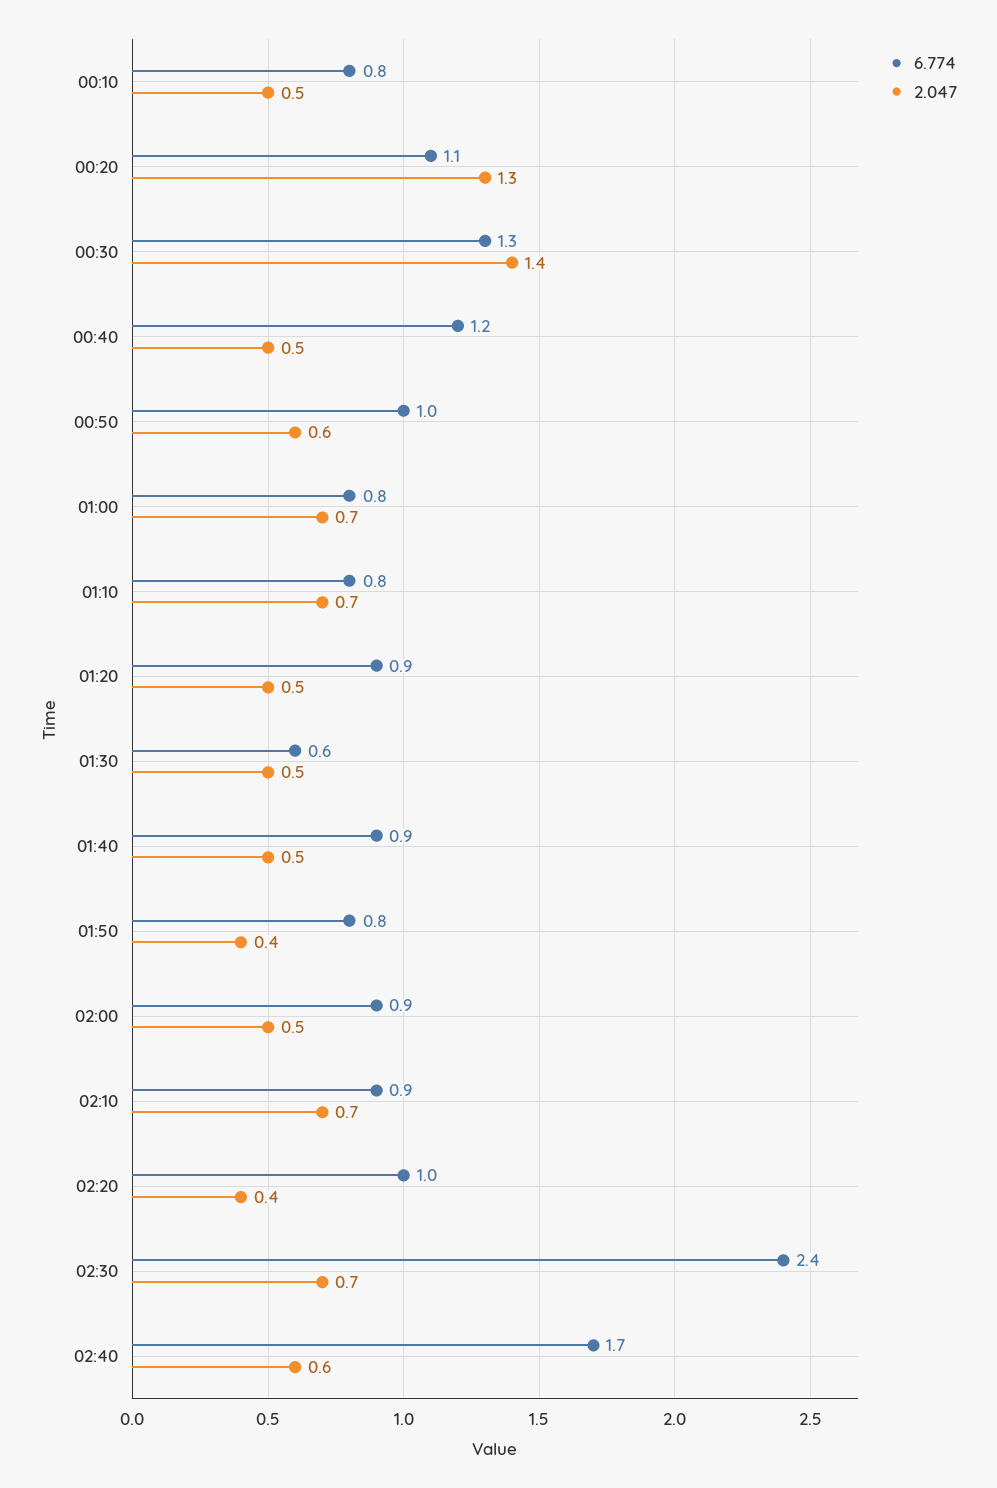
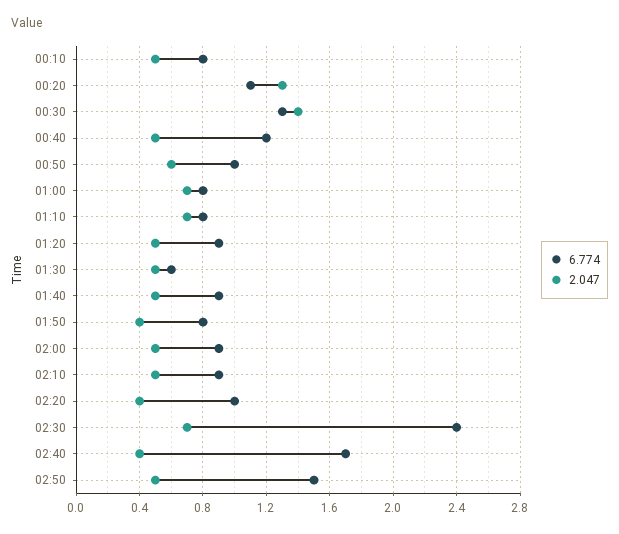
2.047, 02:10: 0.7 -> 0.5
2.047, 02:40: 0.6 -> 0.4
6.774, 02:50: none -> 1.5
2.047, 02:50: none -> 0.5

